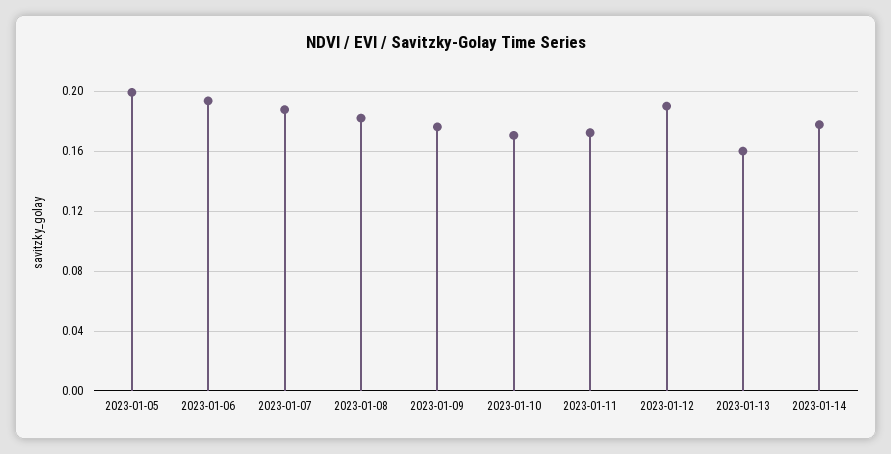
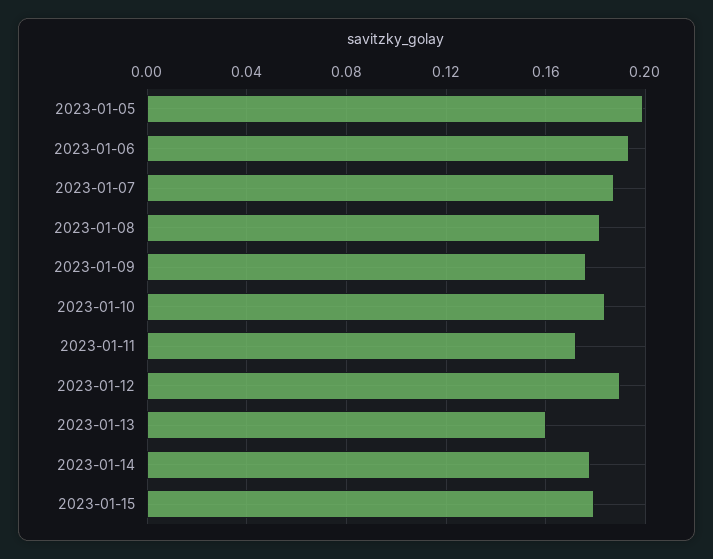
2023-01-10: 0.17 -> 0.185
2023-01-15: none -> 0.18

